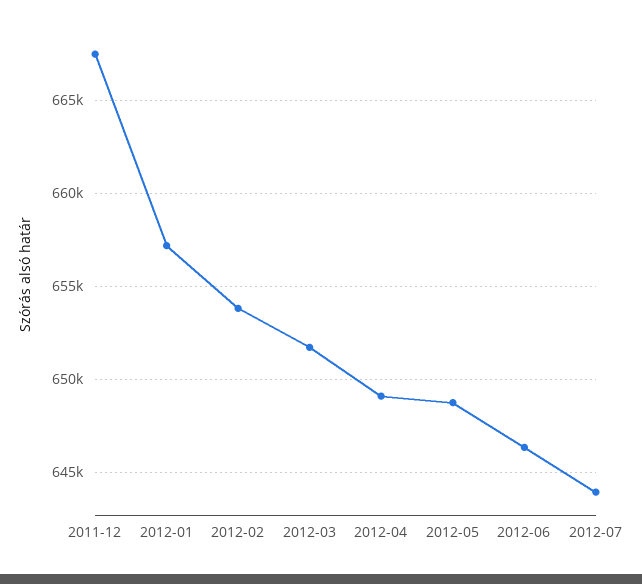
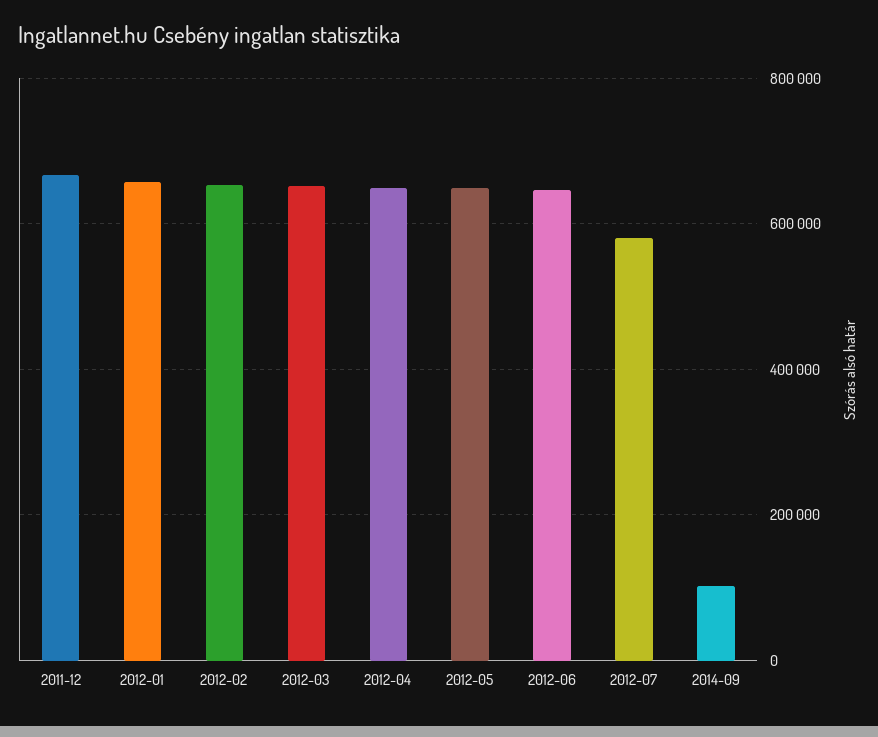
2012-07: 644000 -> 580000
2014-09: none -> 100000

